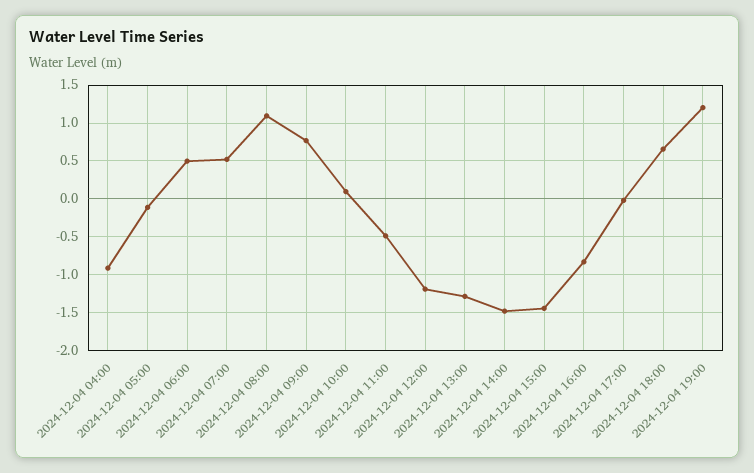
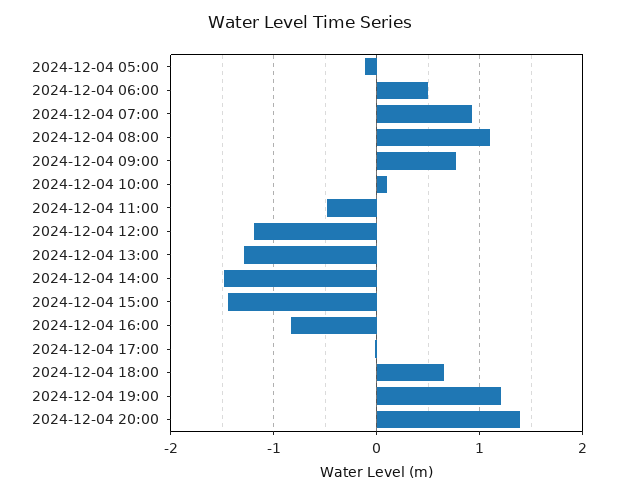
2024-12-04 04:00: -0.9 -> none
2024-12-04 07:00: 0.5 -> 0.9
2024-12-04 20:00: none -> 1.4

